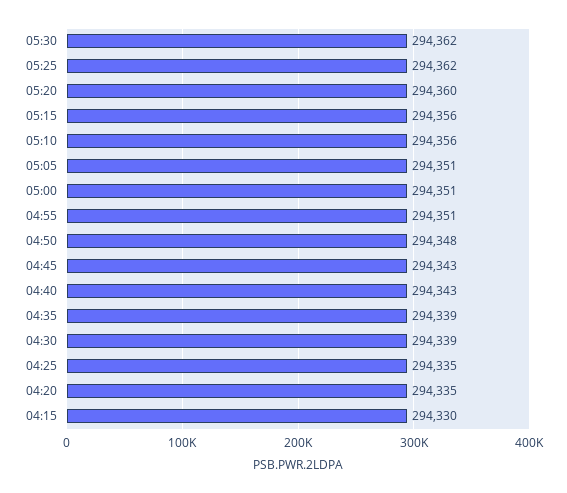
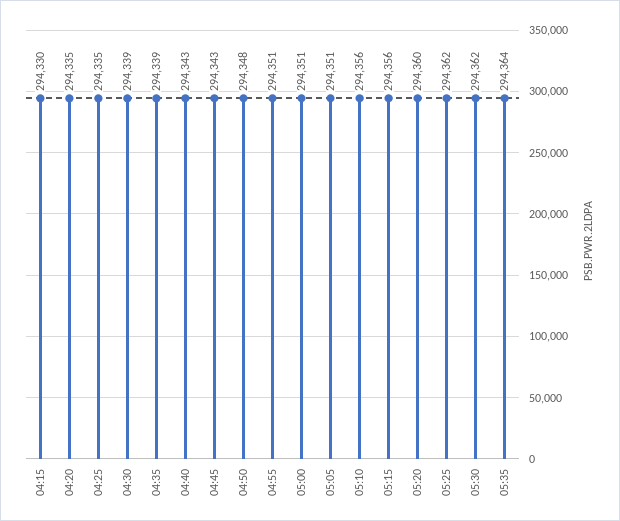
05:35: none -> 294364

